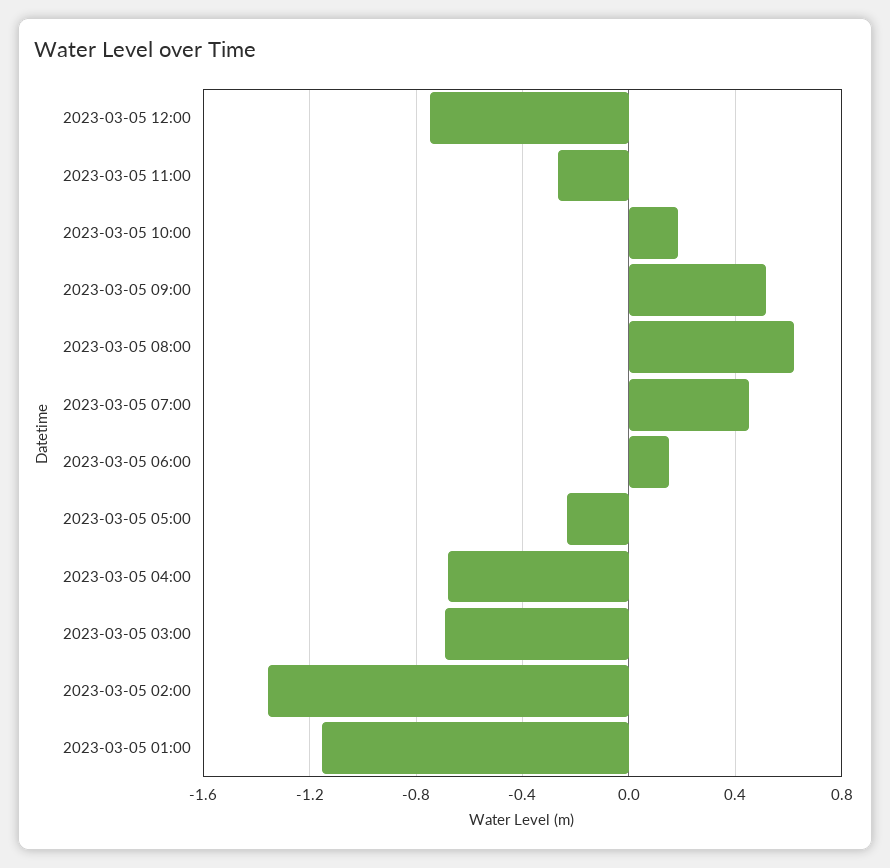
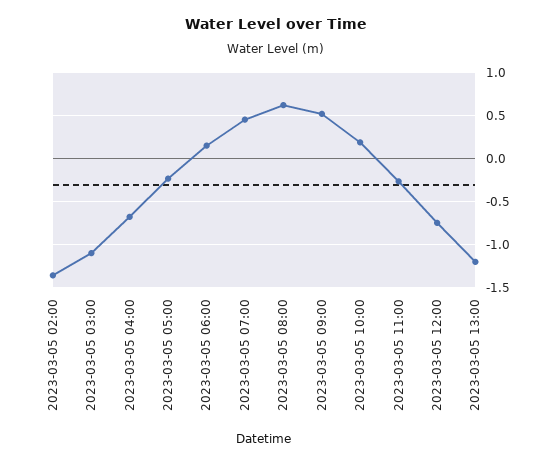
2023-03-05 03:00: -0.7 -> -1.1
2023-03-05 01:00: -1.15 -> none
2023-03-05 13:00: none -> -1.2

